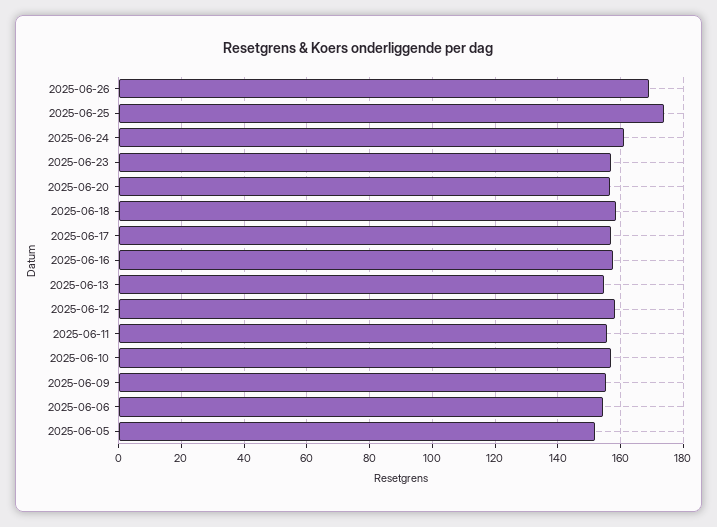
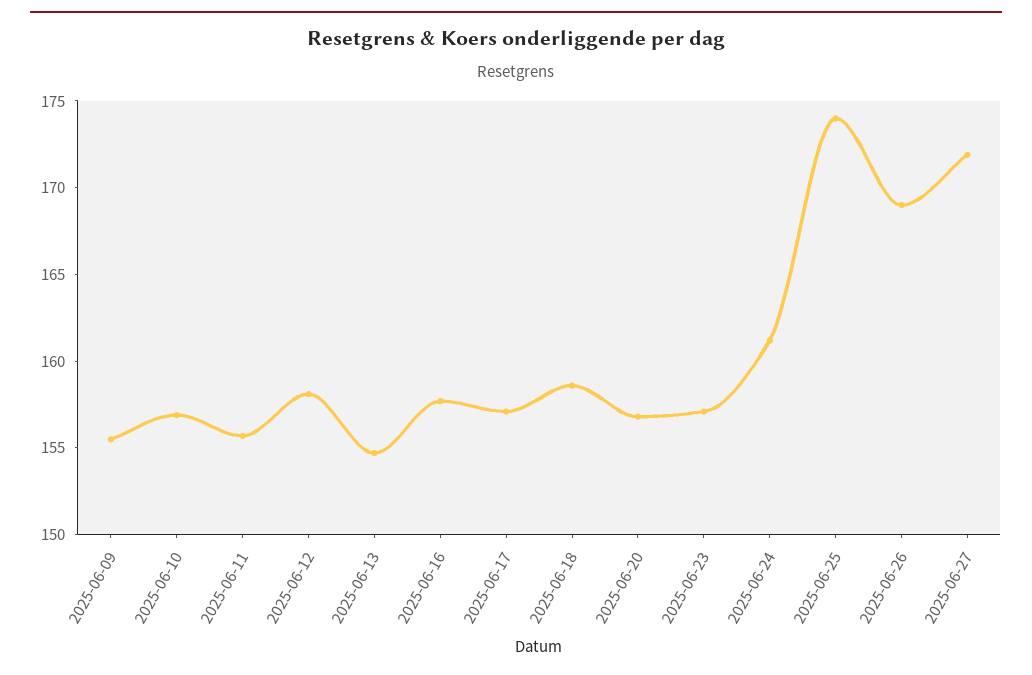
2025-06-06: 154 -> none
2025-06-05: 152 -> none
2025-06-27: none -> 172

